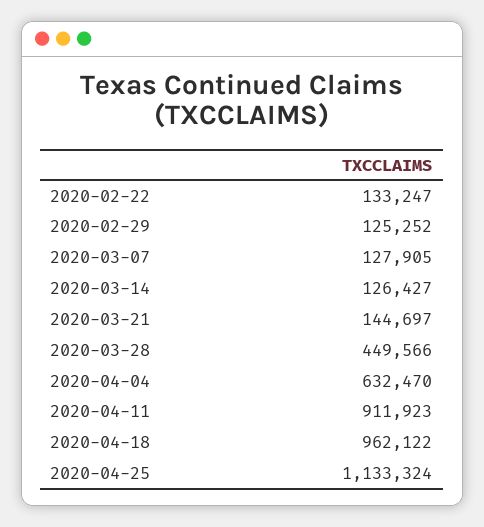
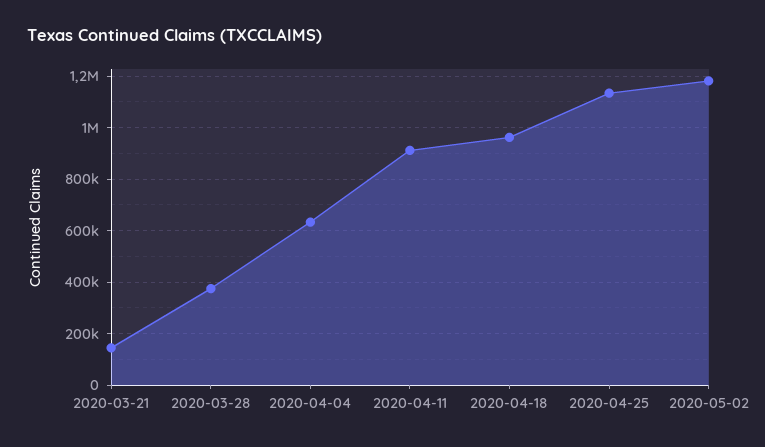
2020-02-22: 133247 -> none
2020-02-29: 125252 -> none
2020-03-07: 127905 -> none
2020-03-14: 126427 -> none
2020-03-28: 449566 -> 375000
2020-05-02: none -> 1175000

